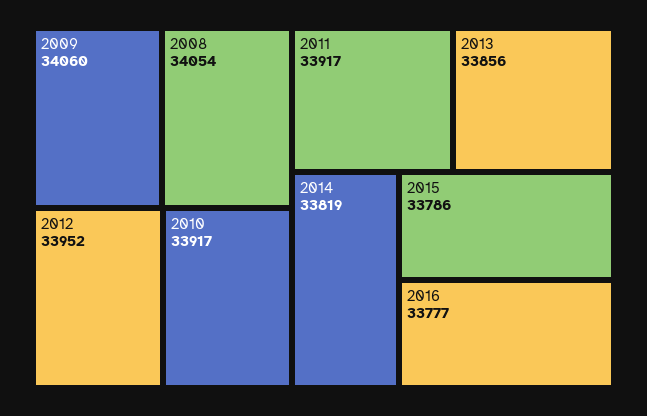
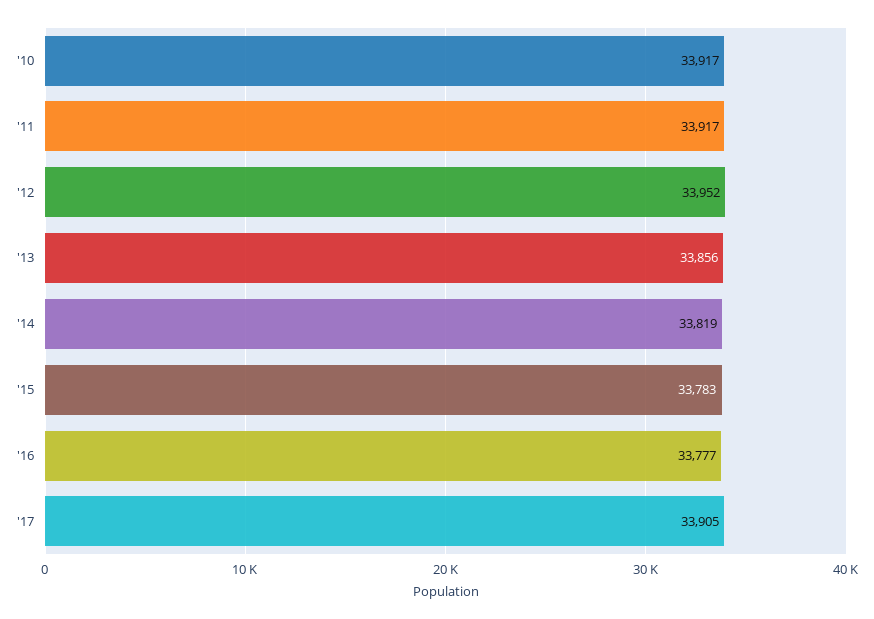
2009: 34060 -> none
2008: 34054 -> none
2015: 33786 -> 33783
'17: none -> 33905

